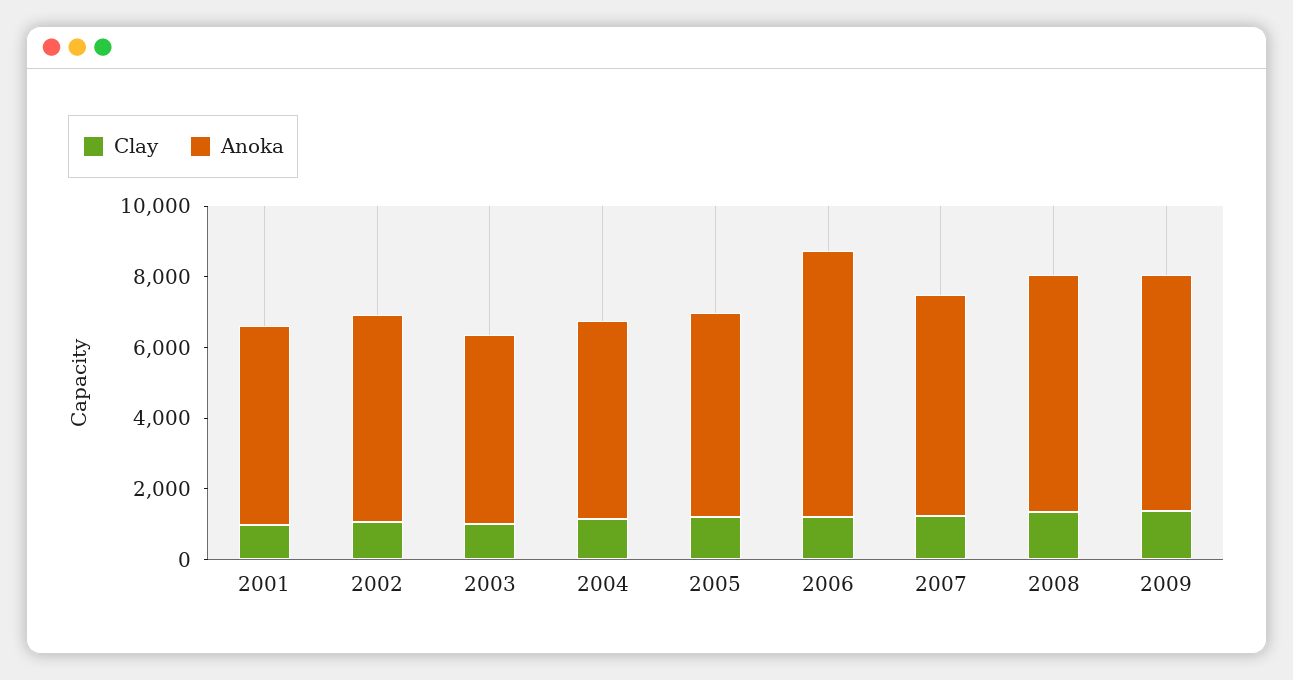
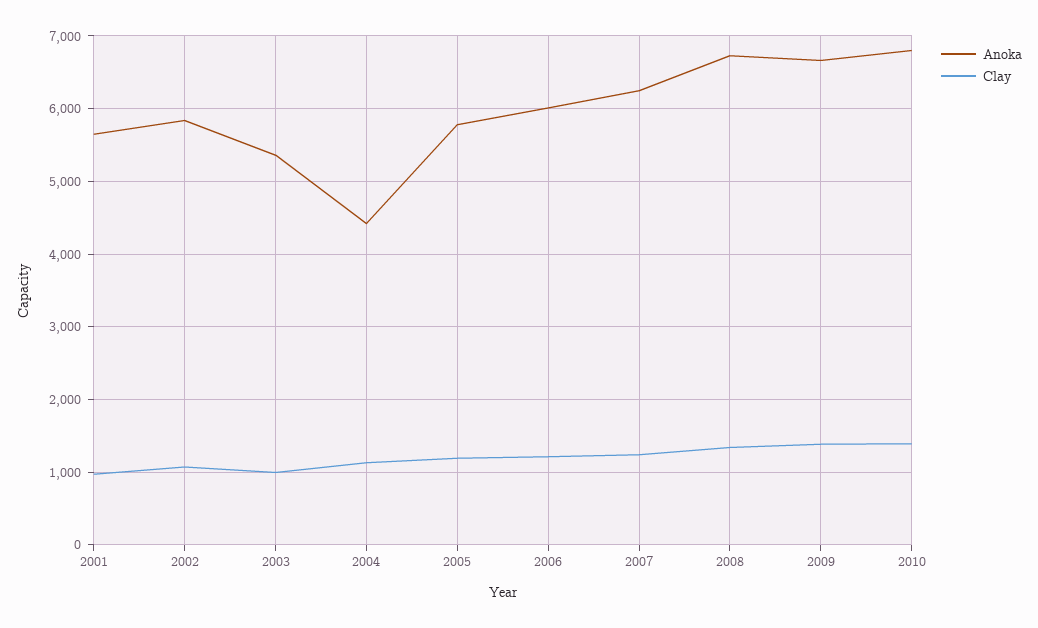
Anoka, 2004: 5500 -> 4400
Anoka, 2006: 7500 -> 6000
Anoka, 2010: none -> 6800
Clay, 2010: none -> 1400

